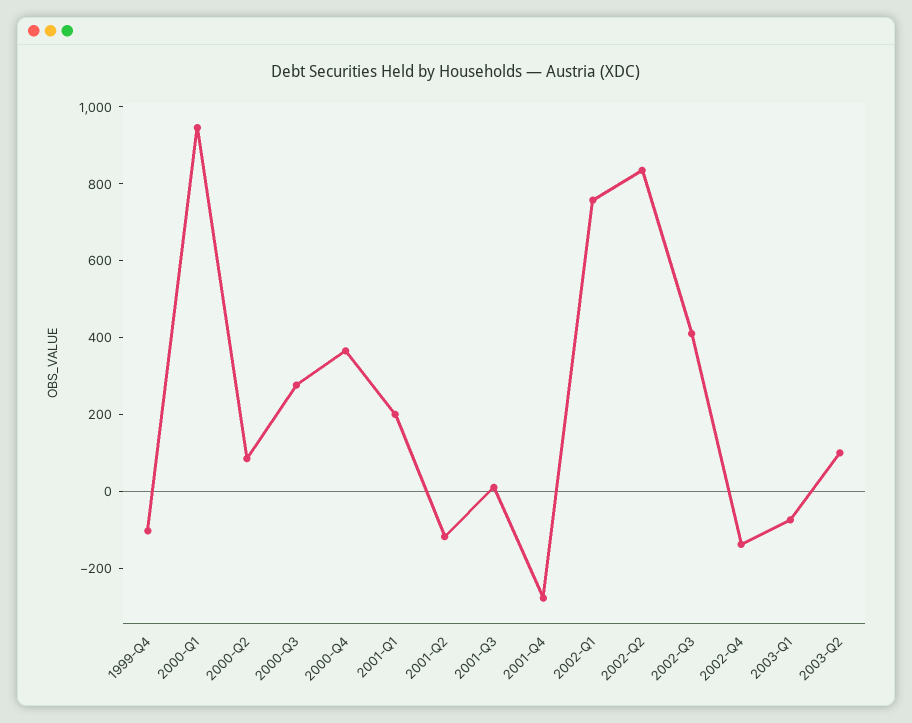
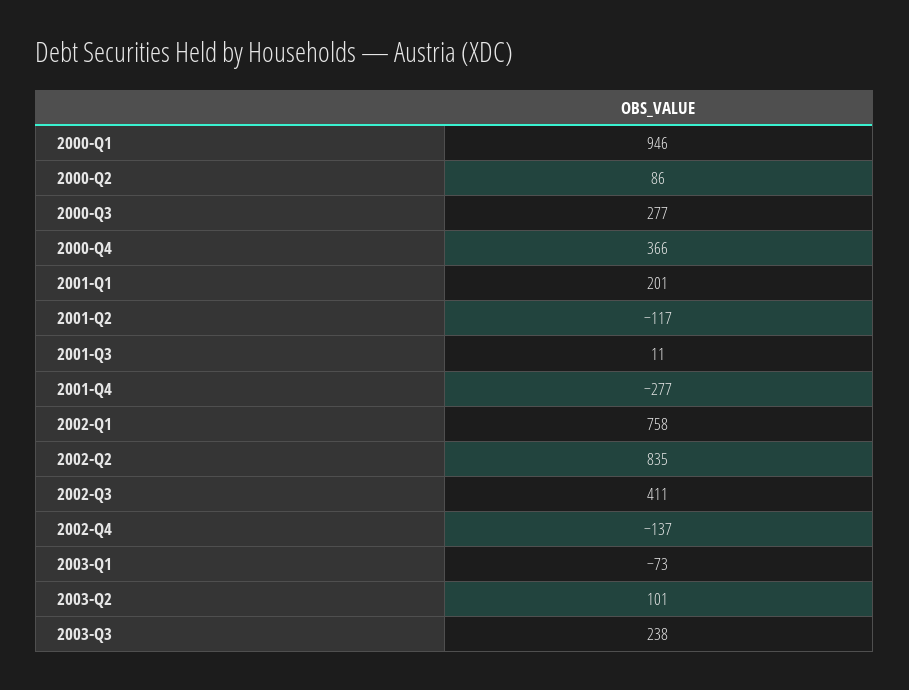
1999-Q4: -100 -> none
2003-Q3: none -> 238

